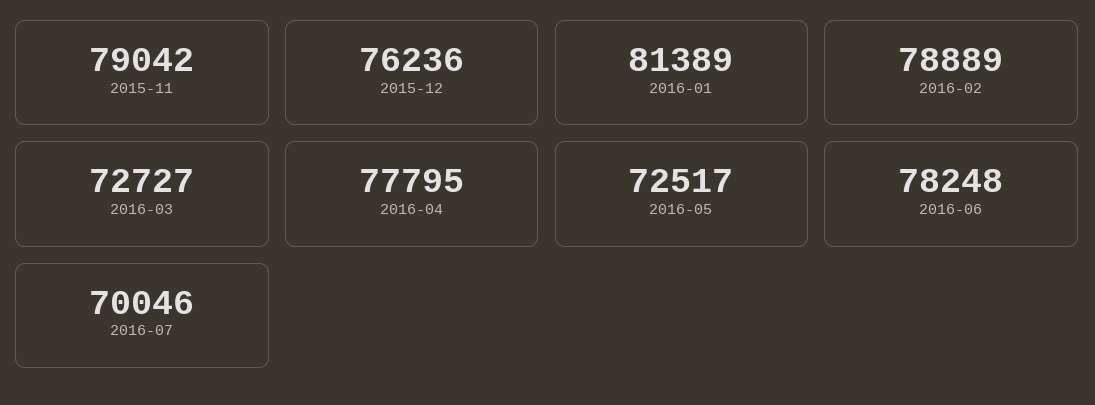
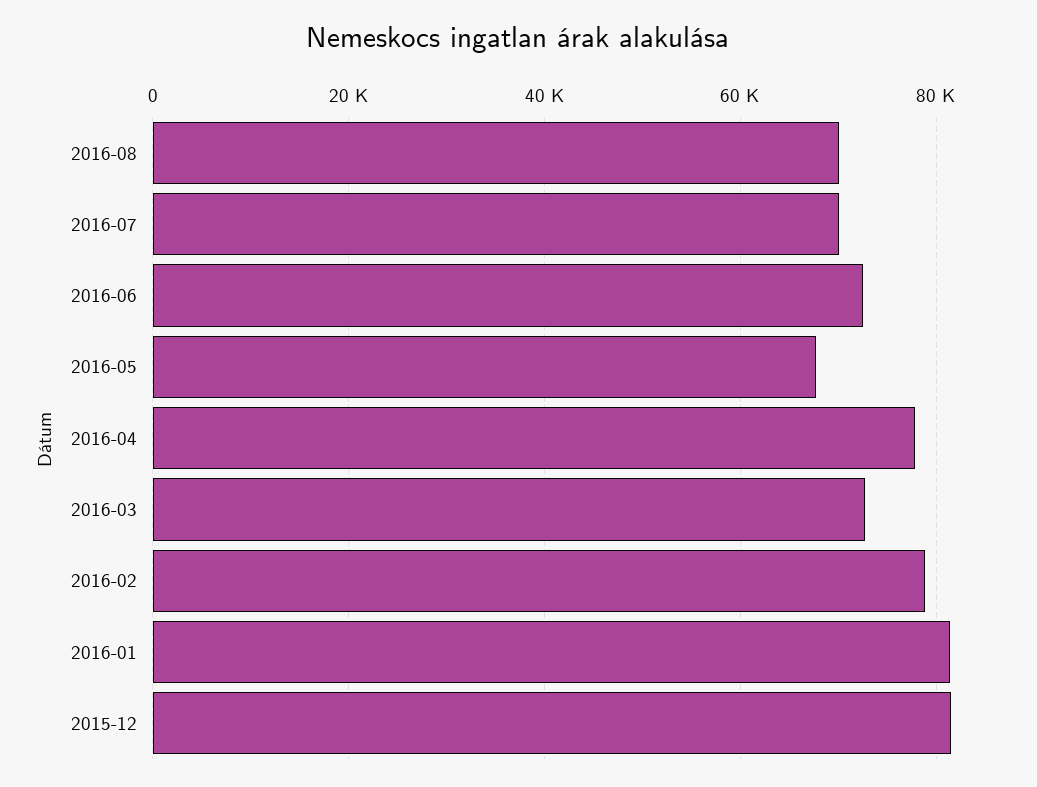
2015-11: 79042 -> none
2015-12: 76236 -> 82000
2016-05: 72517 -> 68000
2016-06: 78248 -> 72000
2016-08: none -> 70000

